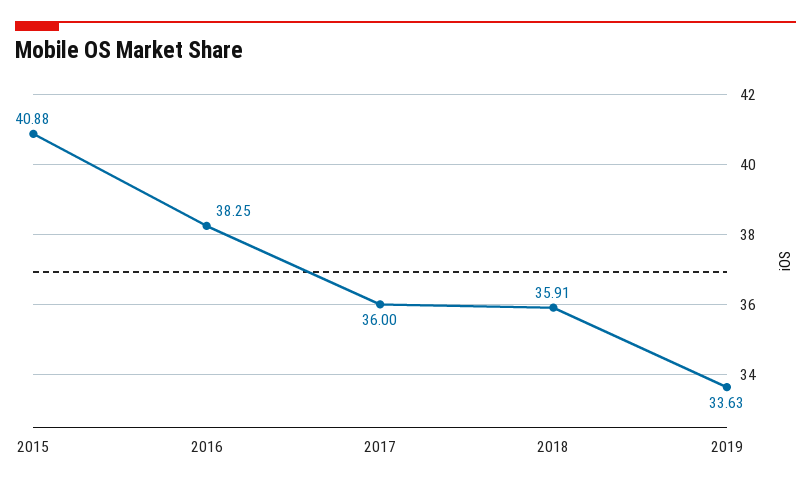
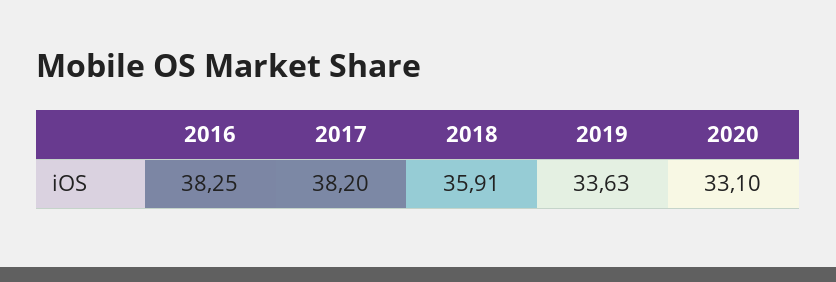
2015: 40.88 -> none
2017: 36 -> 38.2
2020: none -> 33.1

